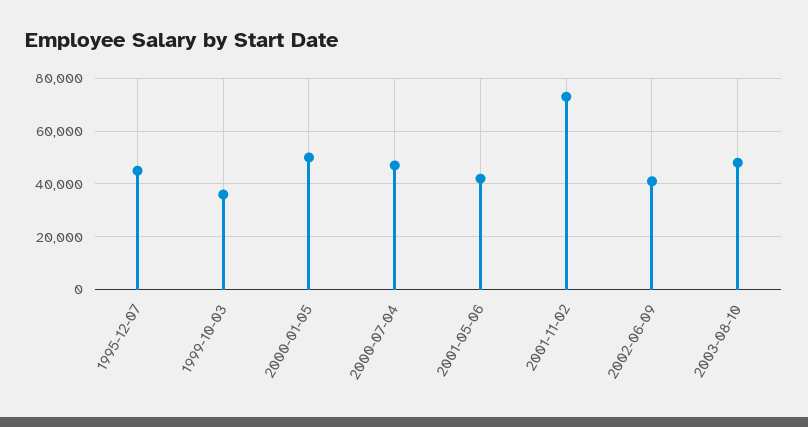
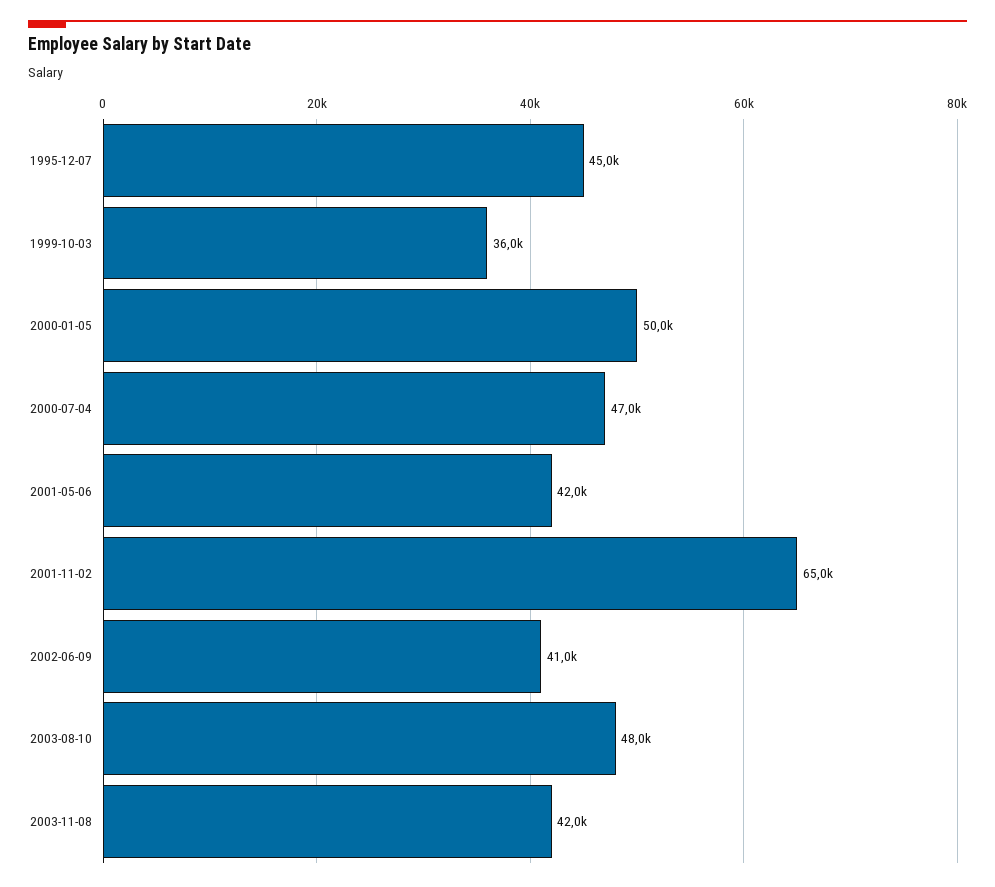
2001-11-02: 72500 -> 65000
2003-11-08: none -> 42000

